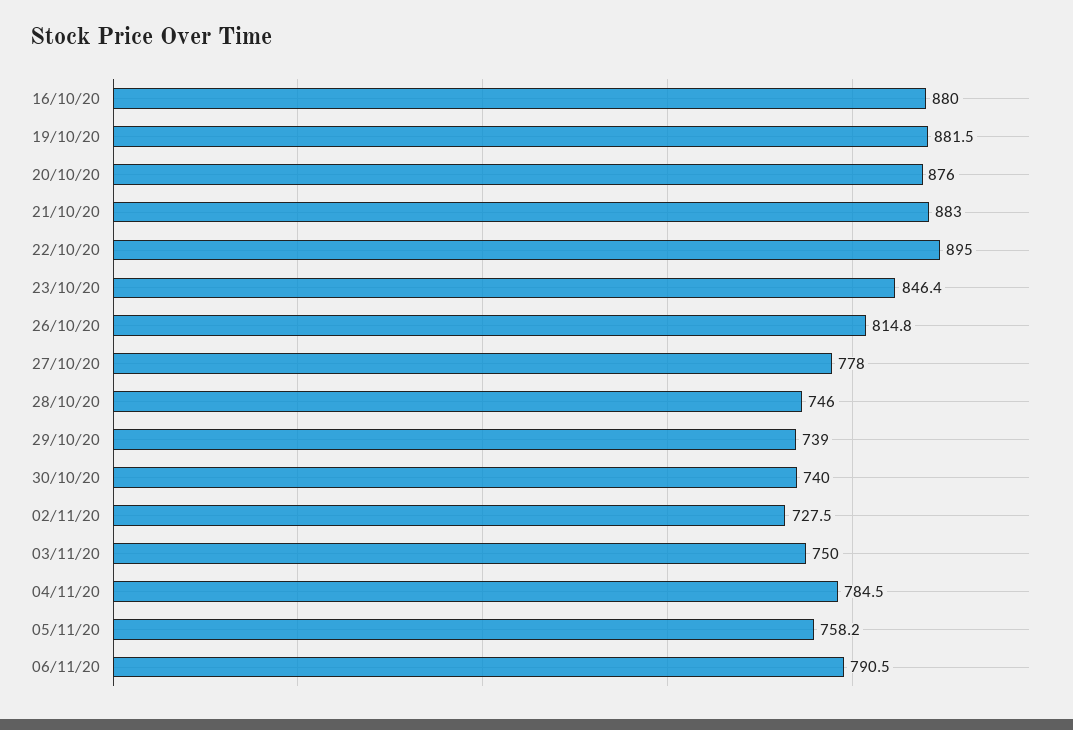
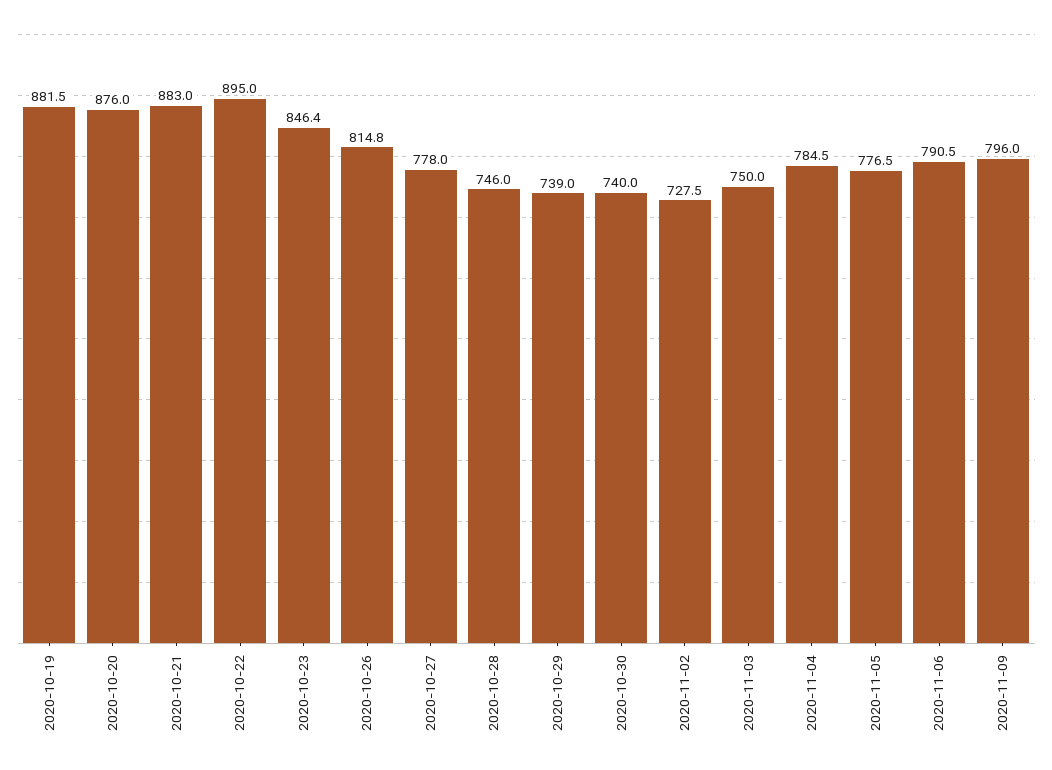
16/10/20: 880 -> none
05/11/20: 758.2 -> 776.5
2020-11-09: none -> 796

